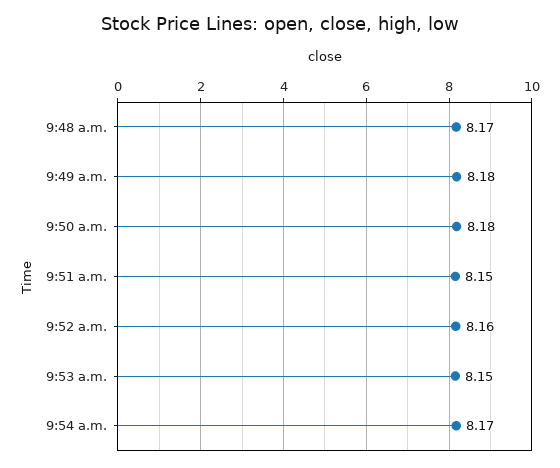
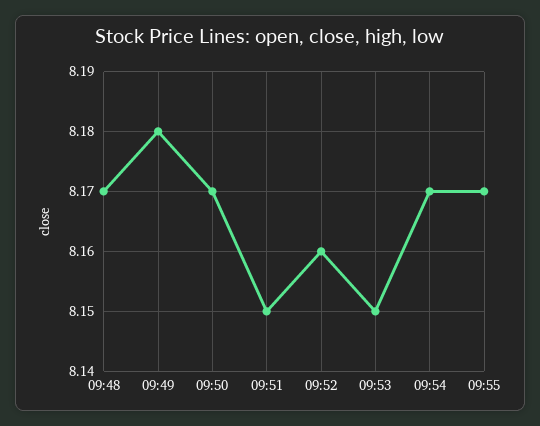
9:50 a.m.: 8.18 -> 8.17
09:55: none -> 8.17

